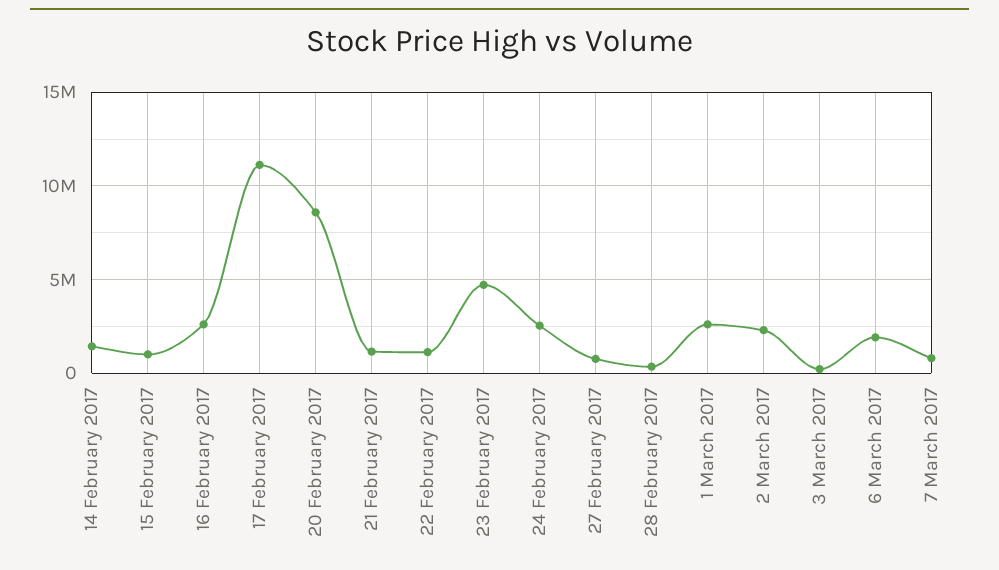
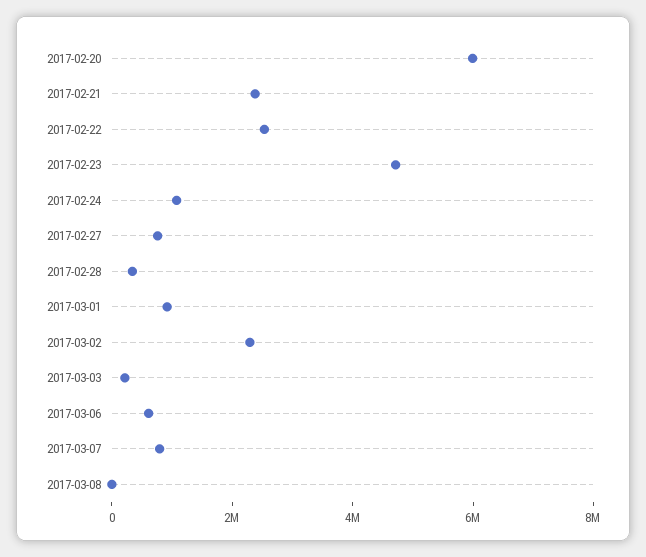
14 February 2017: 1500000 -> none
15 February 2017: 1000000 -> none
16 February 2017: 2500000 -> none
17 February 2017: 11000000 -> none
20 February 2017: 8500000 -> 6000000
21 February 2017: 1000000 -> 2500000
22 February 2017: 1000000 -> 2500000
24 February 2017: 2500000 -> 1000000
1 March 2017: 2500000 -> 1000000
6 March 2017: 2000000 -> 500000
2017-03-08: none -> 0

